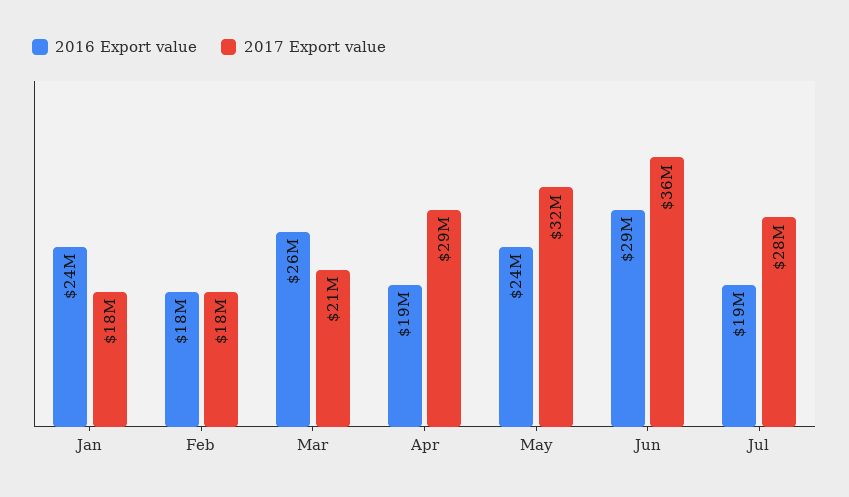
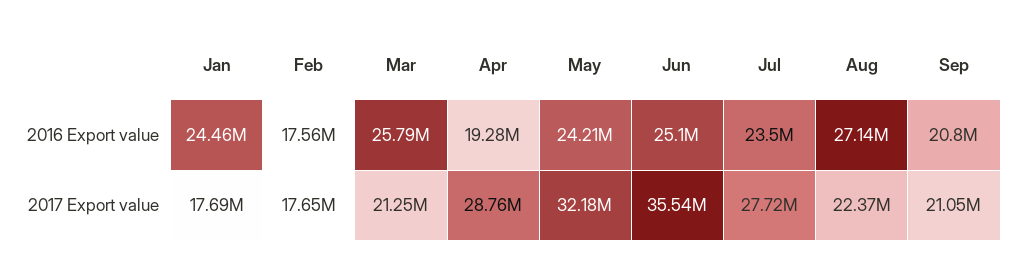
2016 Export value, Jun: 29000000 -> 25100000
2016 Export value, Jul: 19000000 -> 23500000
2016 Export value, Aug: none -> 27140000
2016 Export value, Sep: none -> 20800000
2017 Export value, Aug: none -> 22370000
2017 Export value, Sep: none -> 21050000

